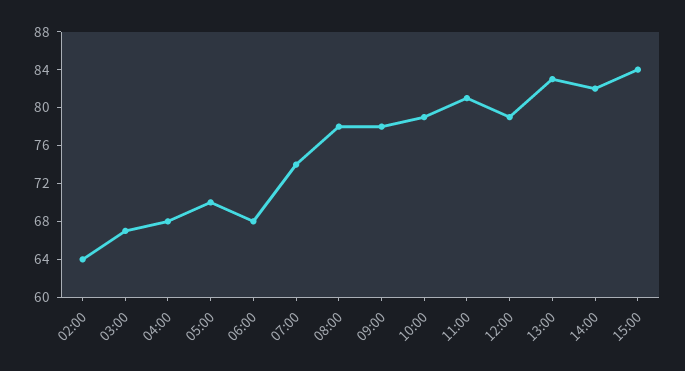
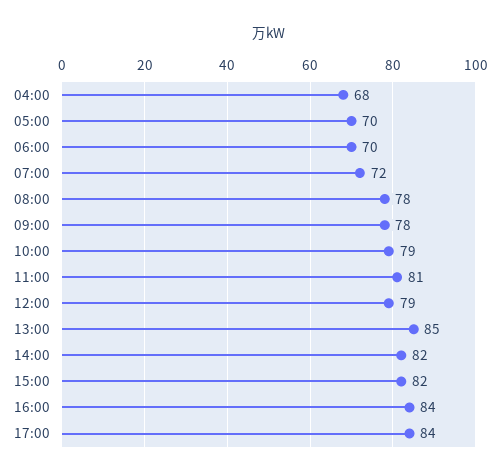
02:00: 64 -> none
03:00: 67 -> none
06:00: 68 -> 70
07:00: 74 -> 72
13:00: 83 -> 85
15:00: 84 -> 82
16:00: none -> 84
17:00: none -> 84

